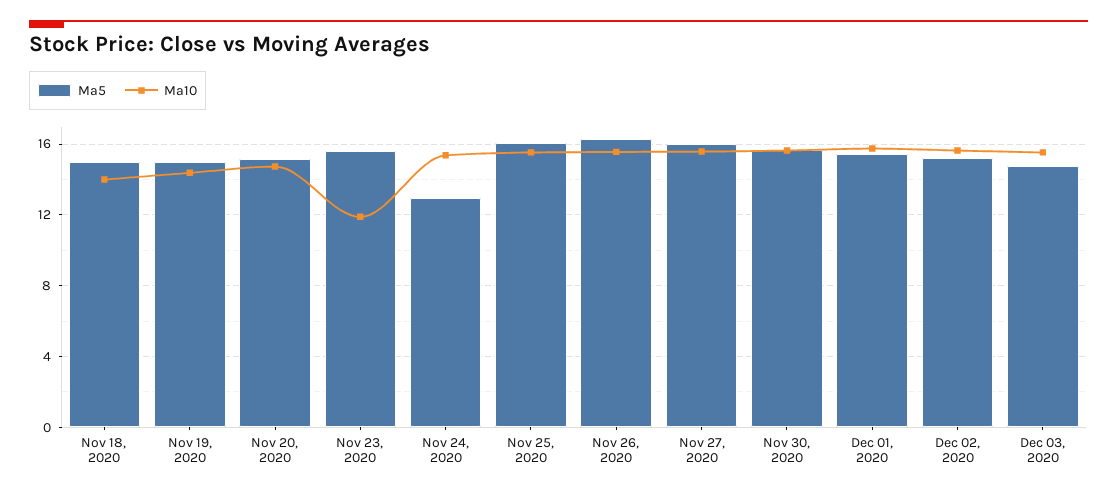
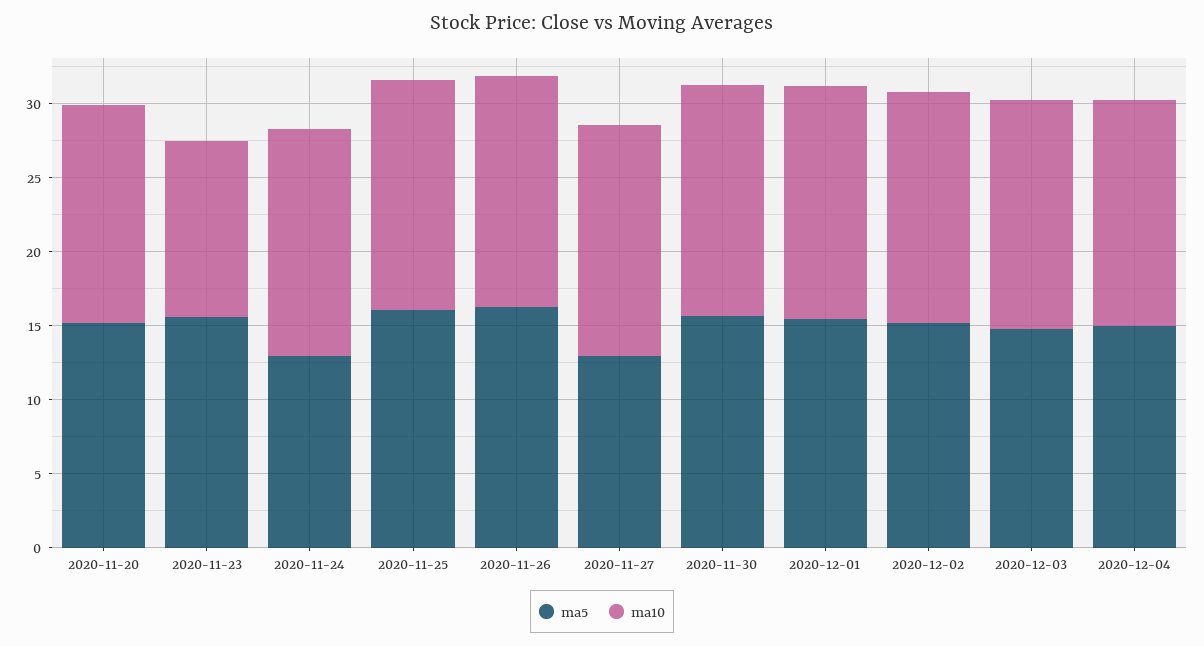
Ma5, Nov 18, 2020: 15 -> none
Ma10, Nov 18, 2020: 14 -> none
Ma5, Nov 19, 2020: 15 -> none
Ma10, Nov 19, 2020: 14.5 -> none
Ma5, Nov 27, 2020: 16 -> 13
Ma5, 2020-12-04: none -> 15
Ma10, 2020-12-04: none -> 15

